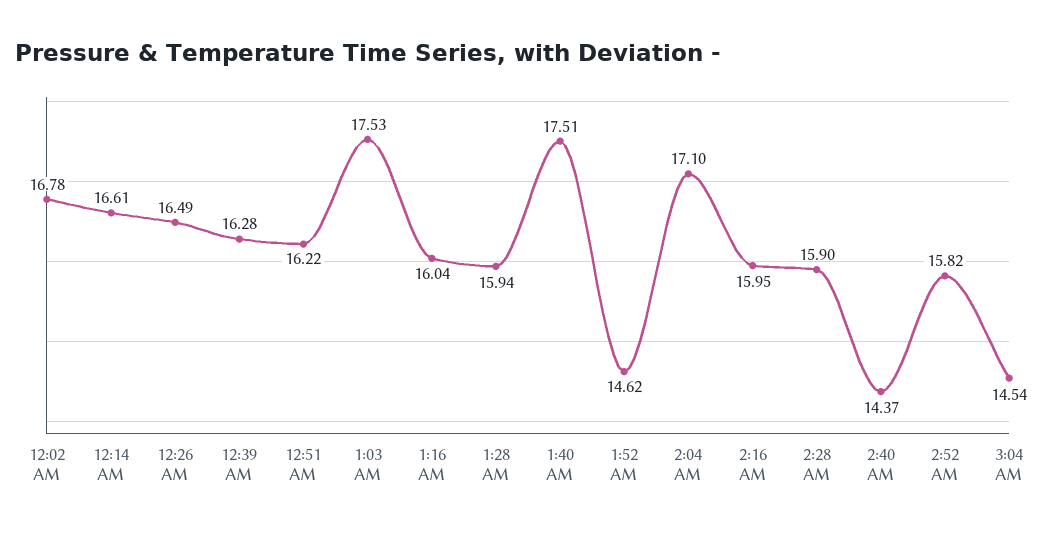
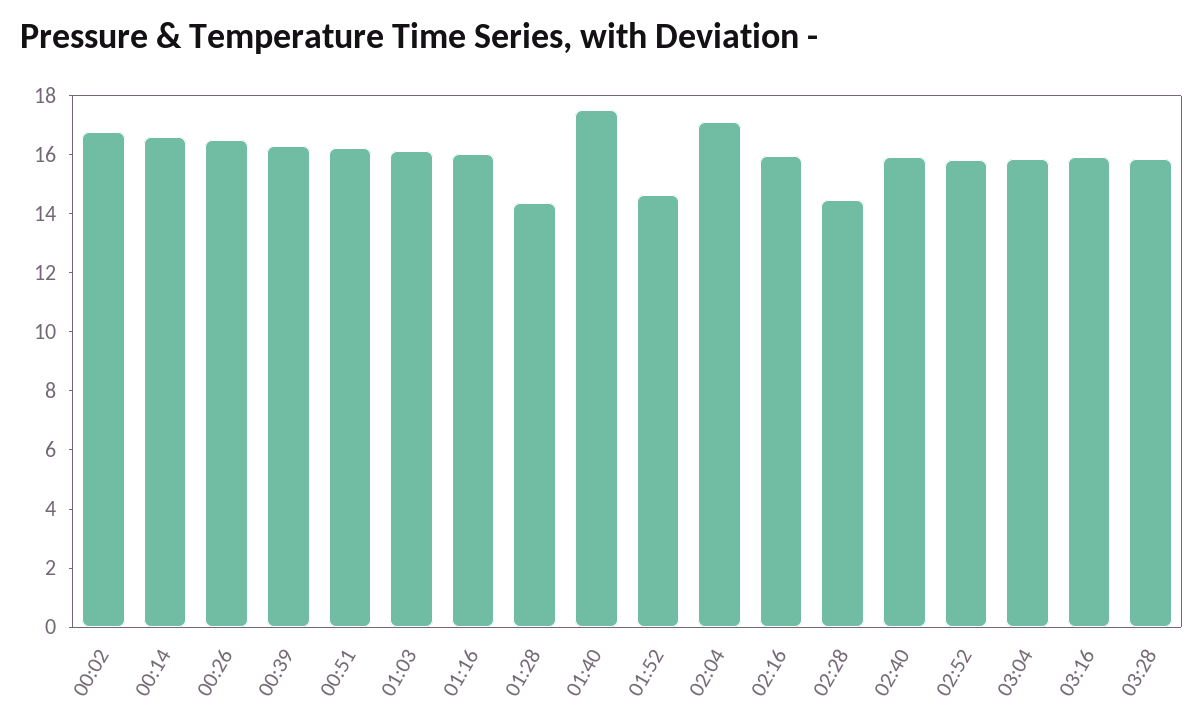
1:03 AM: 17.53 -> 16
1:28 AM: 15.94 -> 14.5
2:28 AM: 15.9 -> 14.5
2:40 AM: 14.37 -> 16
3:04 AM: 14.54 -> 16
03:16: none -> 16
03:28: none -> 16

